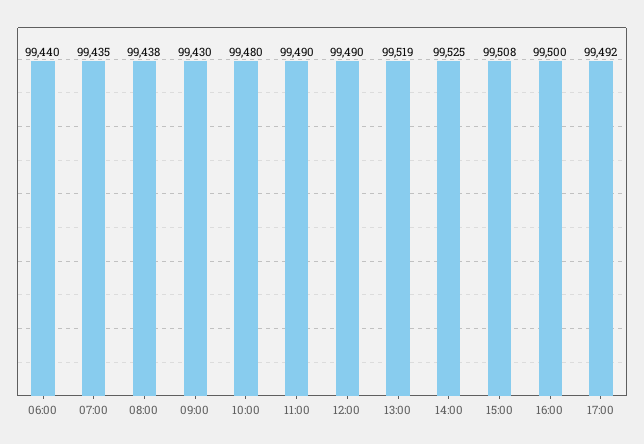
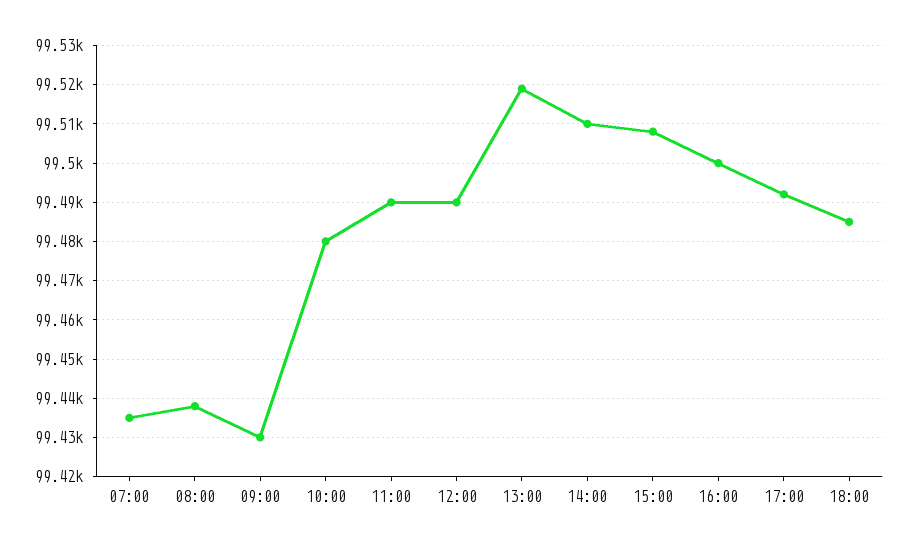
06:00: 99440 -> none
14:00: 99525 -> 99510
18:00: none -> 99485

